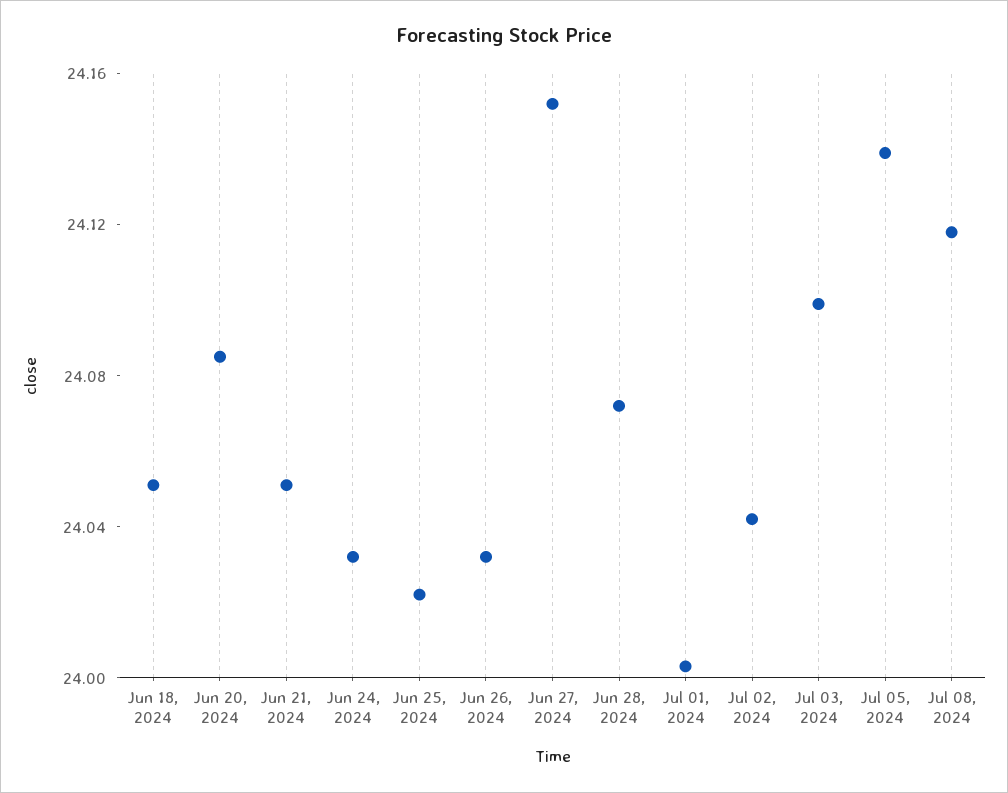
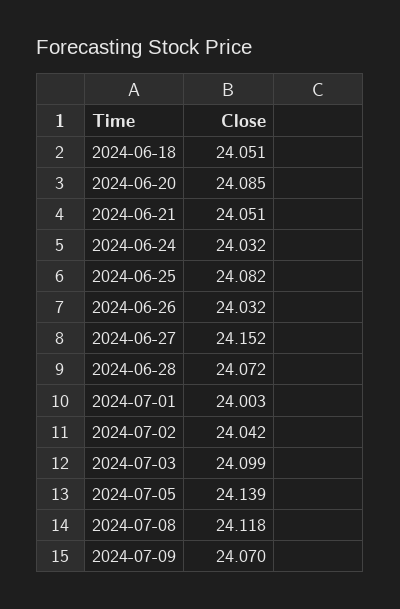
Jun 25, 2024: 24.02 -> 24.082
2024-07-09: none -> 24.07

